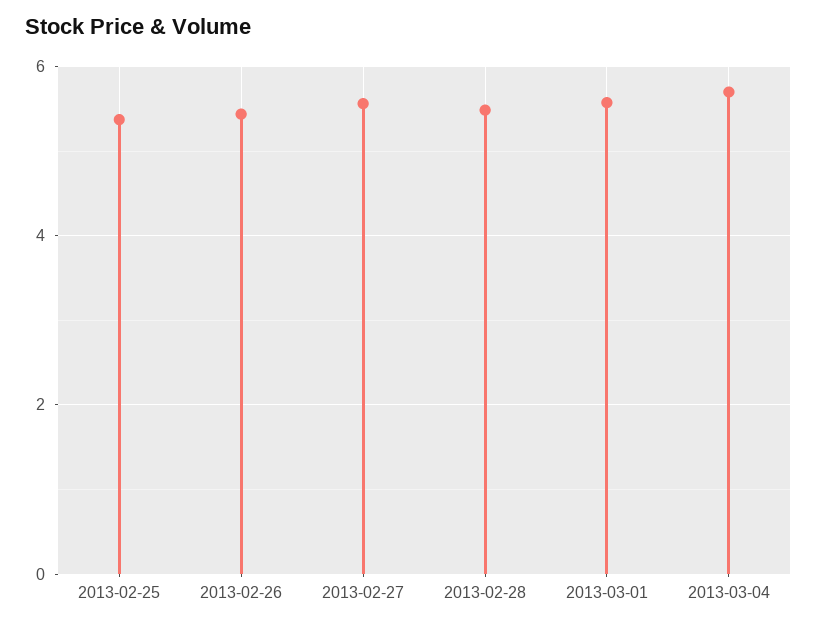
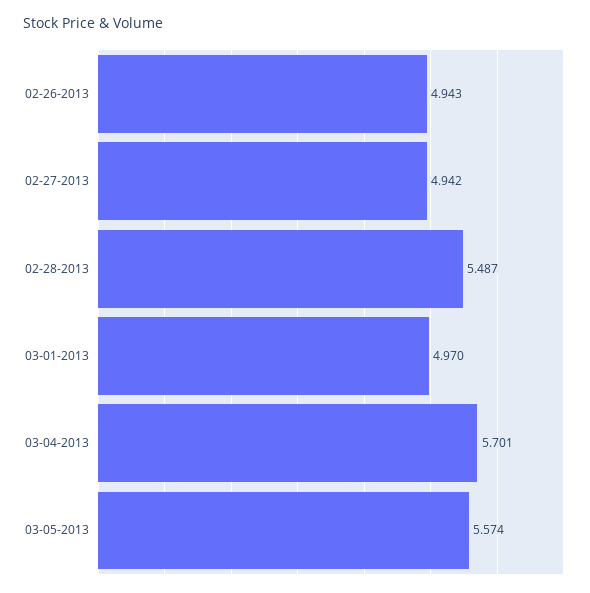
2013-02-25: 5.4 -> none
2013-02-26: 5.4 -> 4.943
2013-02-27: 5.6 -> 4.942
2013-03-01: 5.6 -> 4.97
03-05-2013: none -> 5.574

